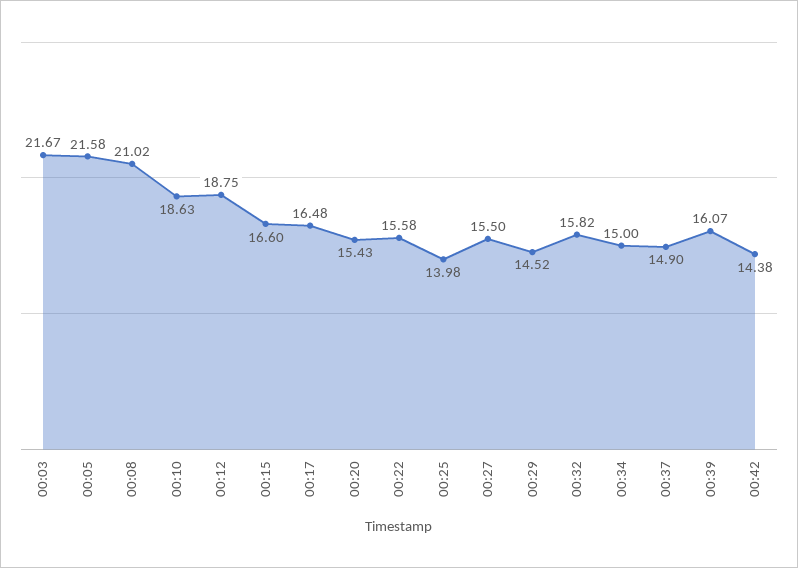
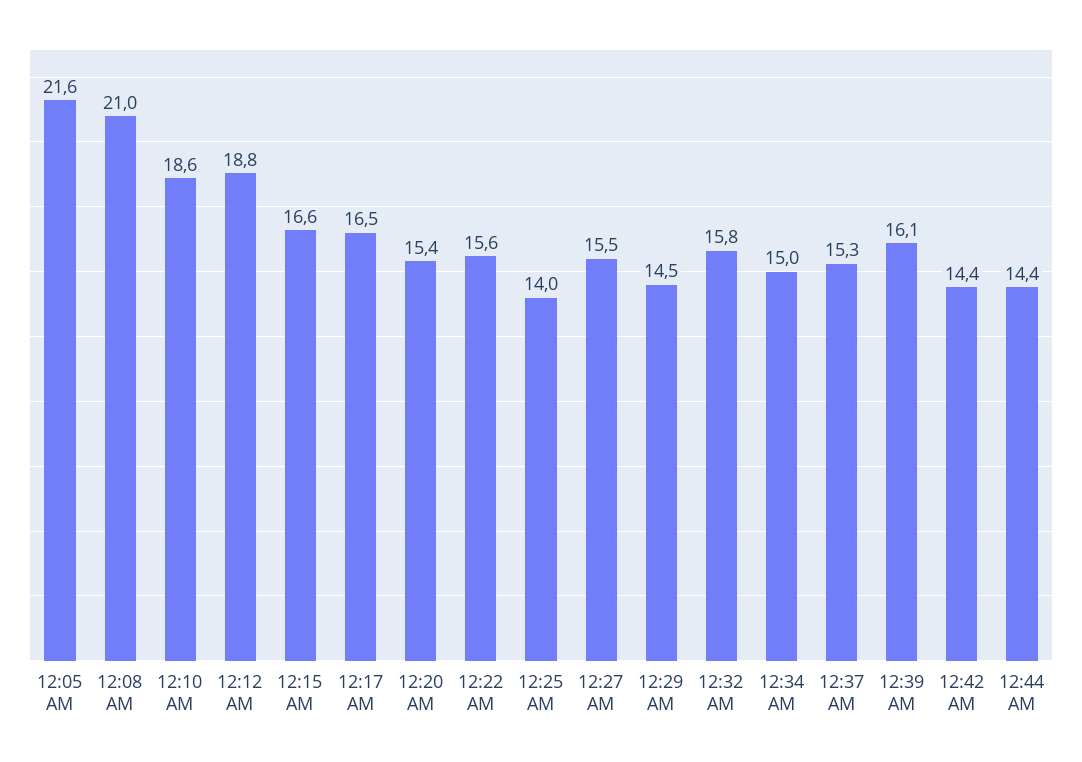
00:03: 21.67 -> none
00:37: 14.9 -> 15.3
12:44 AM: none -> 14.4

